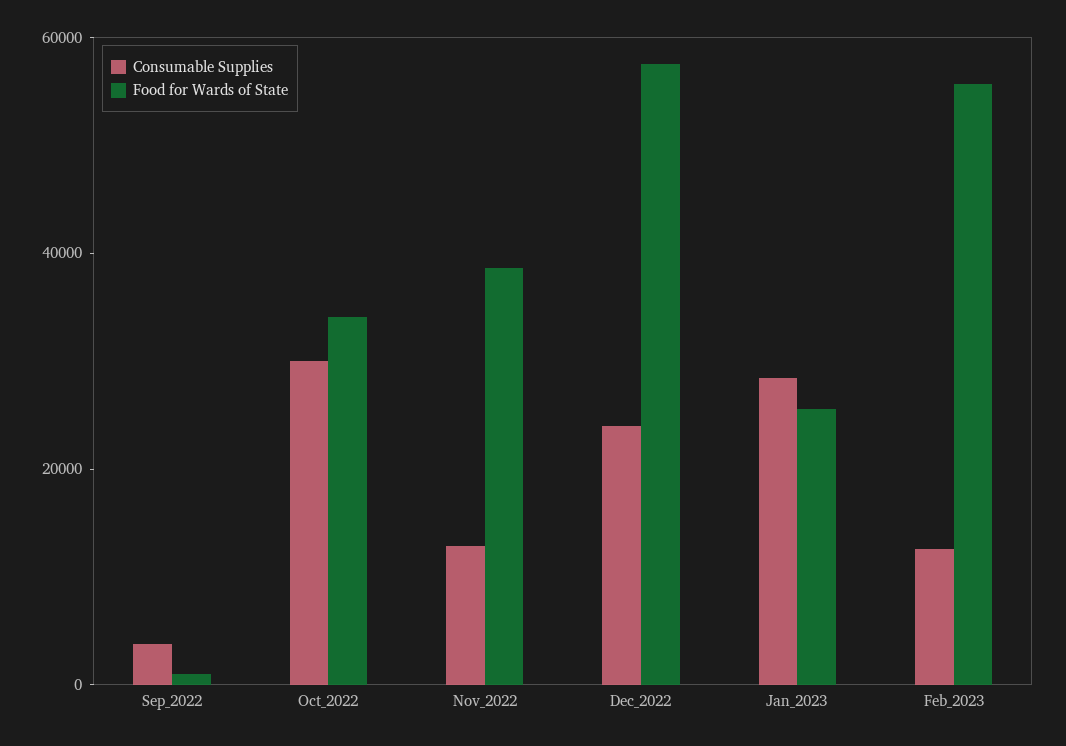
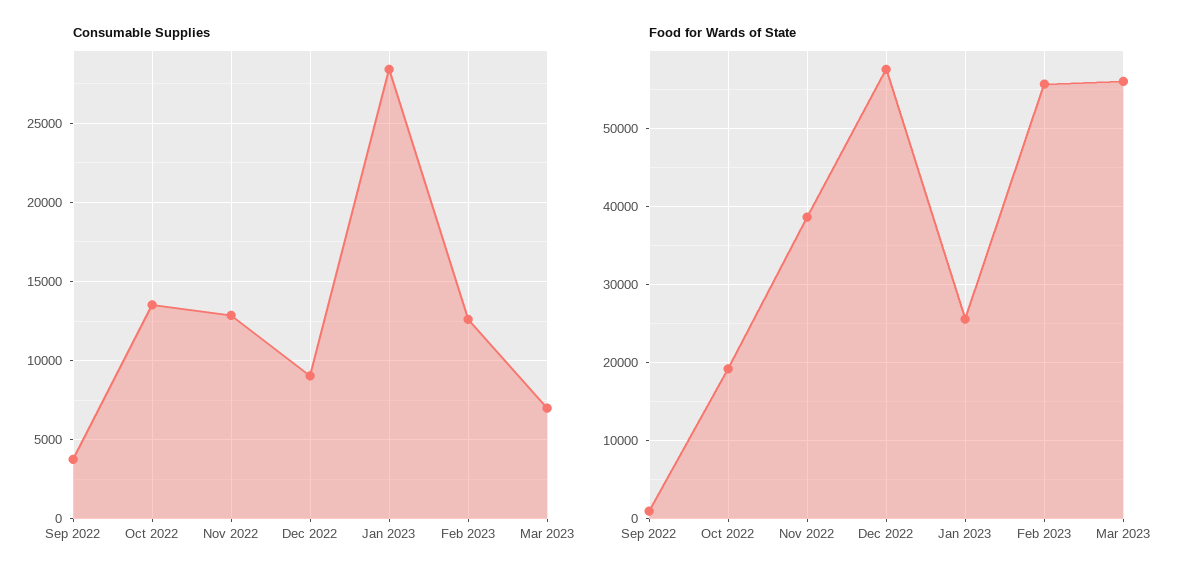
Consumable Supplies, Oct_2022: 30000 -> 13500
Food for Wards of State, Oct_2022: 35000 -> 19000
Consumable Supplies, Dec_2022: 25000 -> 9000
Consumable Supplies, Mar 2023: none -> 7000
Food for Wards of State, Mar 2023: none -> 56000

